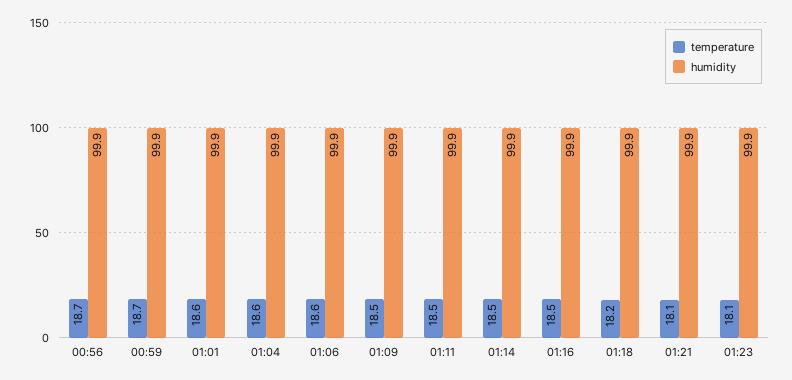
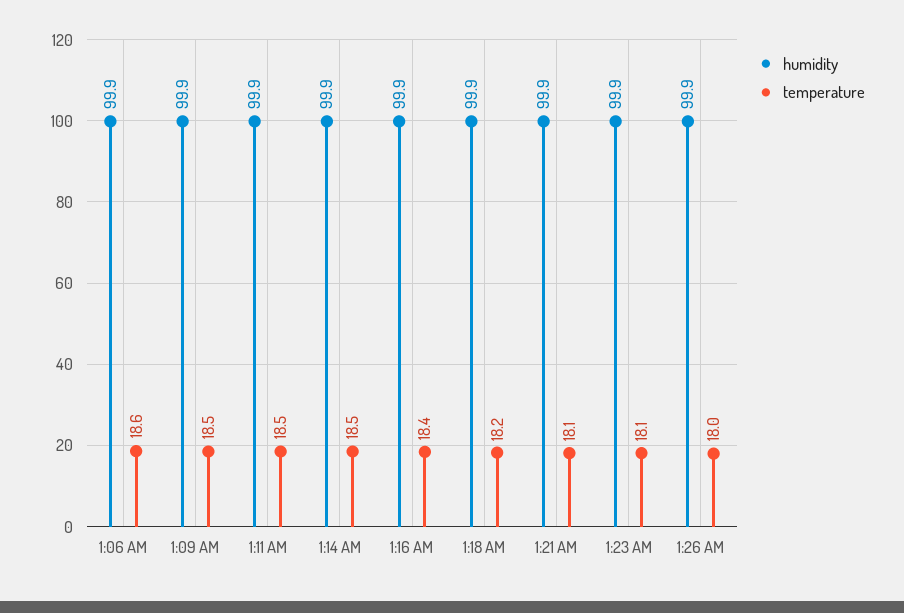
temperature, 00:56: 18.7 -> none
humidity, 00:56: 99.9 -> none
temperature, 00:59: 18.7 -> none
humidity, 00:59: 99.9 -> none
temperature, 01:01: 18.6 -> none
humidity, 01:01: 99.9 -> none
temperature, 01:04: 18.6 -> none
humidity, 01:04: 99.9 -> none
temperature, 01:16: 18.5 -> 18.4
humidity, 1:26 AM: none -> 99.9
temperature, 1:26 AM: none -> 18

